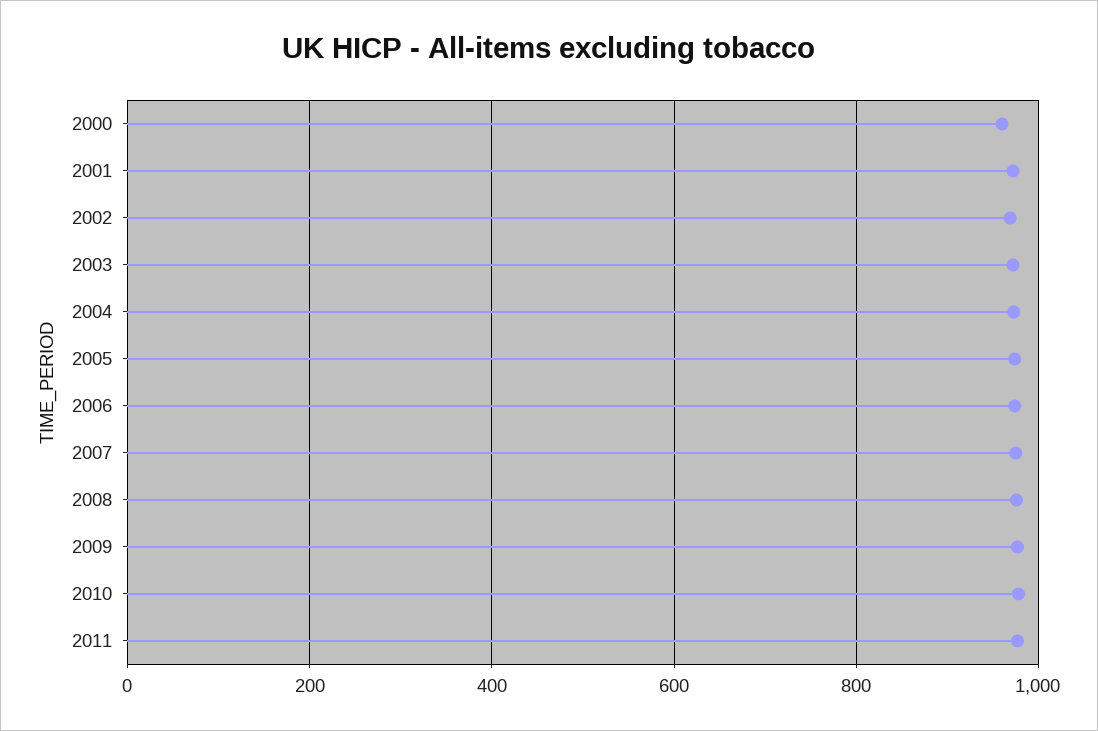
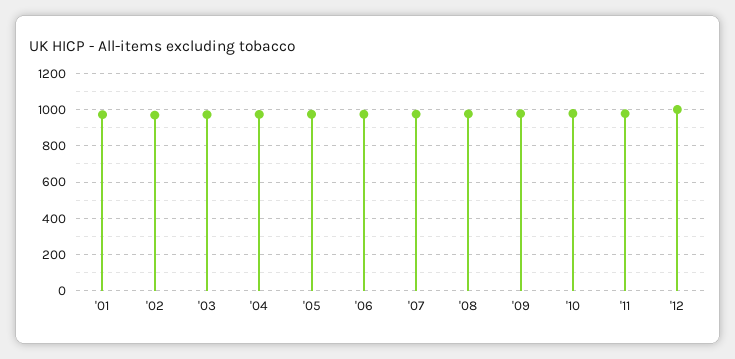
2000: 960 -> none
'12: none -> 1000

